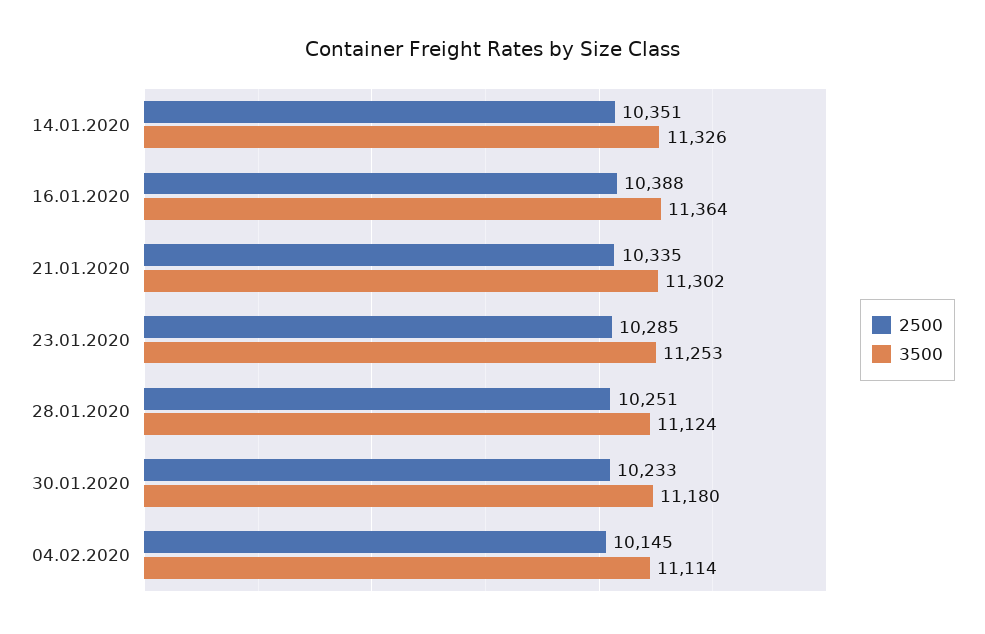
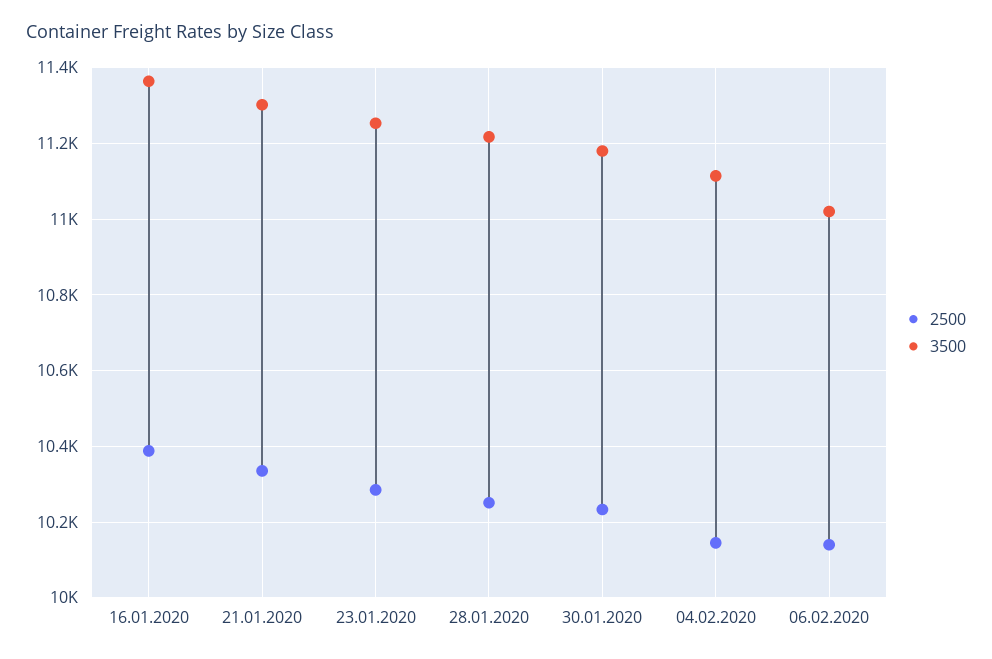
2500, 14.01.2020: 10351 -> none
3500, 14.01.2020: 11326 -> none
3500, 28.01.2020: 11124 -> 11220
2500, 06.02.2020: none -> 10140
3500, 06.02.2020: none -> 11020

